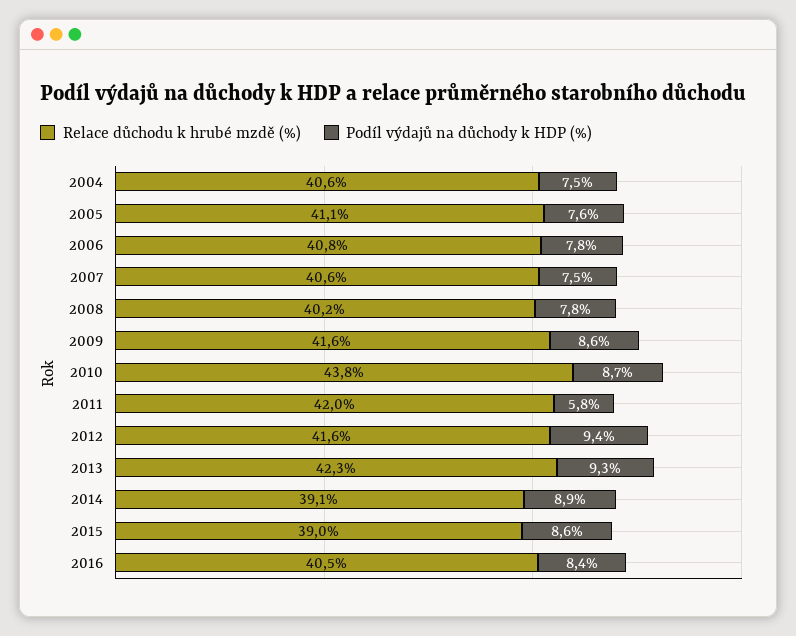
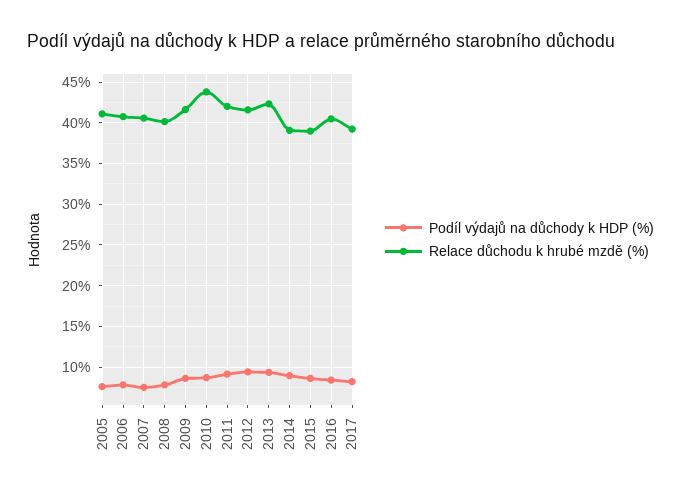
Relace důchodu k hrubé mzdě (%), 2004: 40.6 -> none
Podíl výdajů na důchody k HDP (%), 2004: 7.5 -> none
Podíl výdajů na důchody k HDP (%), 2011: 5.8 -> 9
Podíl výdajů na důchody k HDP (%), 2017: none -> 8
Relace důchodu k hrubé mzdě (%), 2017: none -> 39

